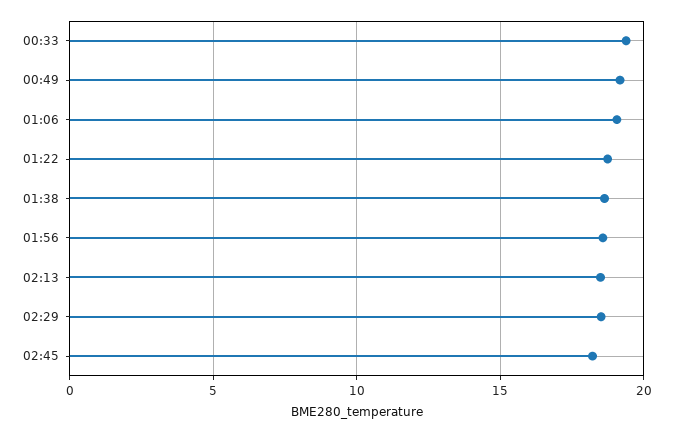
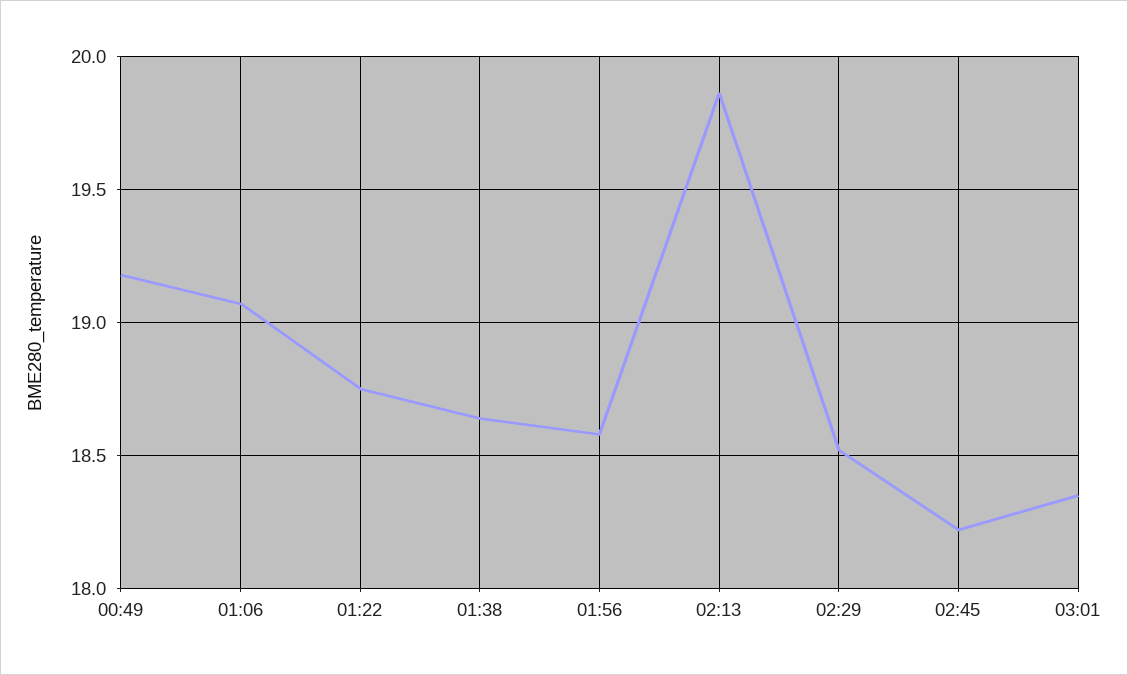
00:33: 19.5 -> none
02:13: 18.5 -> 19.85
03:01: none -> 18.35

